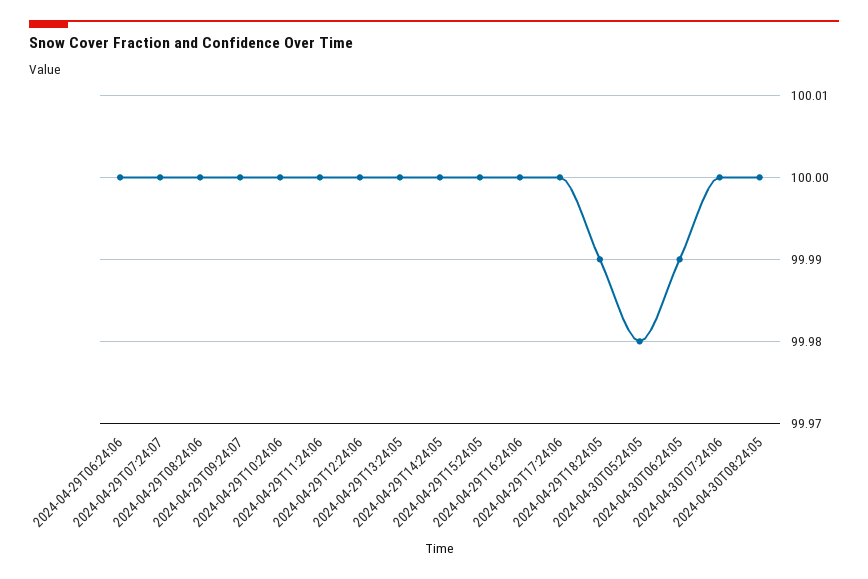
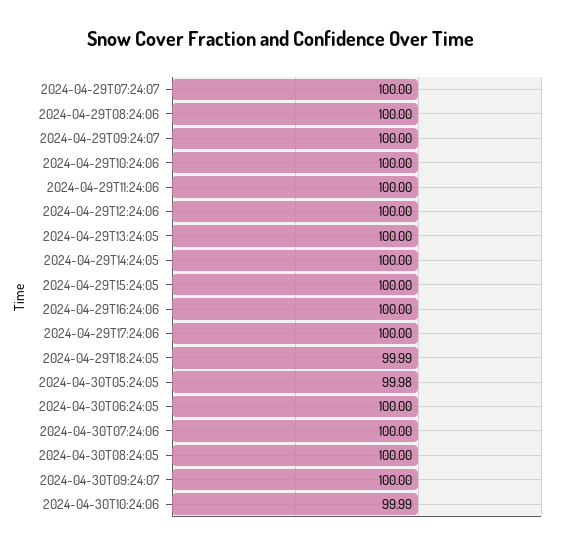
2024-04-29T06:24:06: 100 -> none
2024-04-30T06:24:05: 99.99 -> 100
2024-04-30T09:24:07: none -> 100
2024-04-30T10:24:06: none -> 99.99

